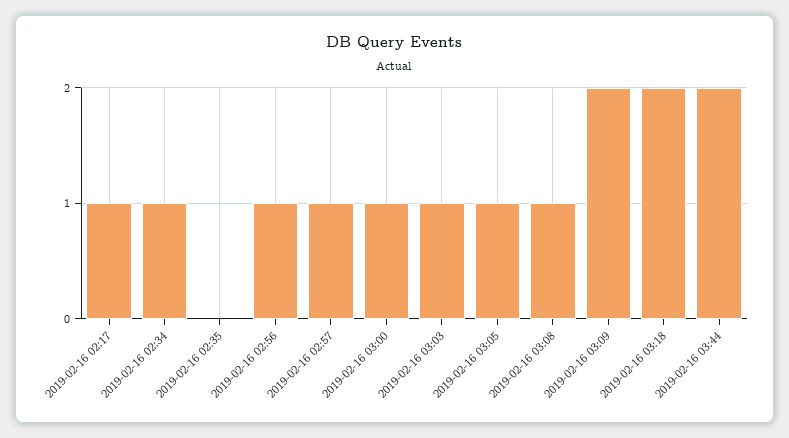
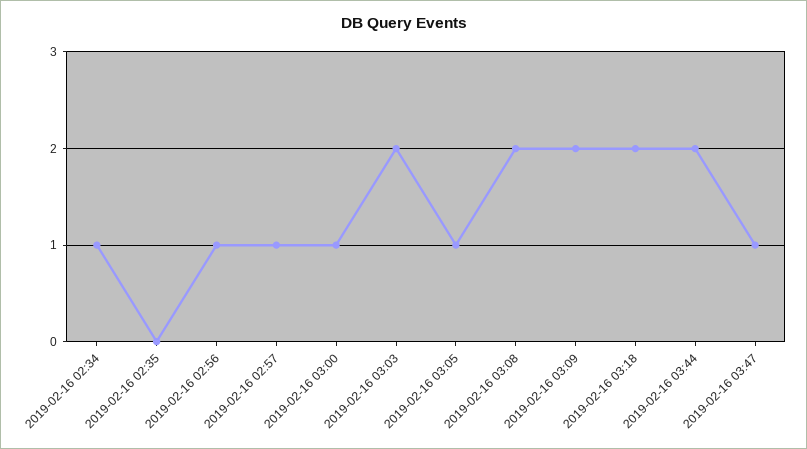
2019-02-16 02:17: 1 -> none
2019-02-16 03:03: 1 -> 2
2019-02-16 03:08: 1 -> 2
2019-02-16 03:47: none -> 1

